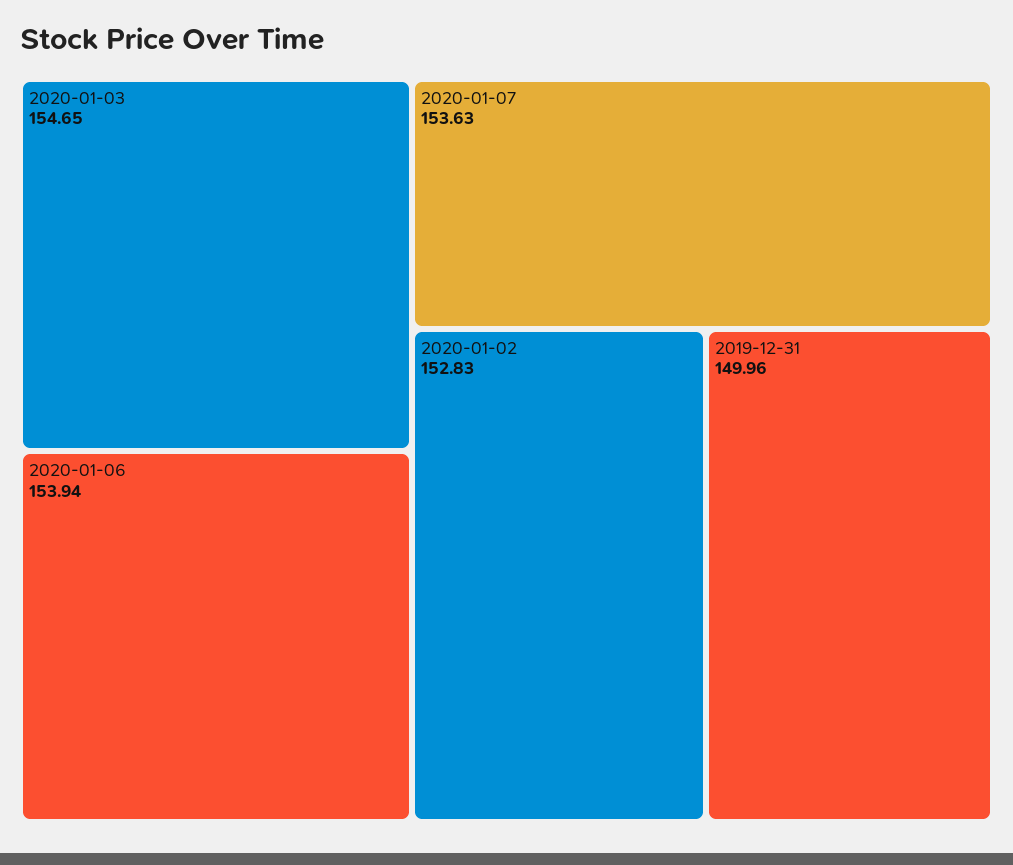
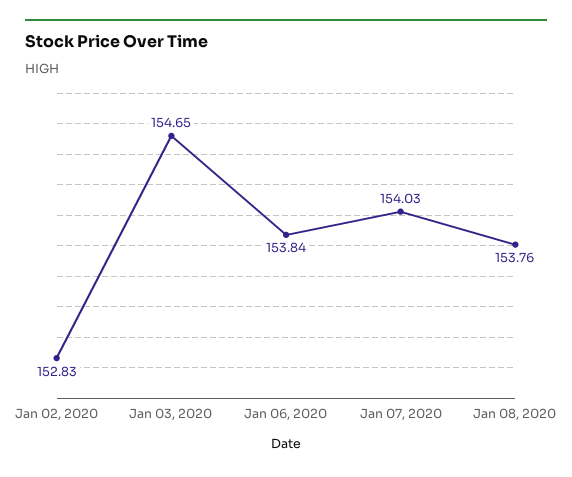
2020-01-06: 153.94 -> 153.84
2020-01-07: 153.63 -> 154.03
2019-12-31: 149.96 -> none
Jan 08, 2020: none -> 153.76

